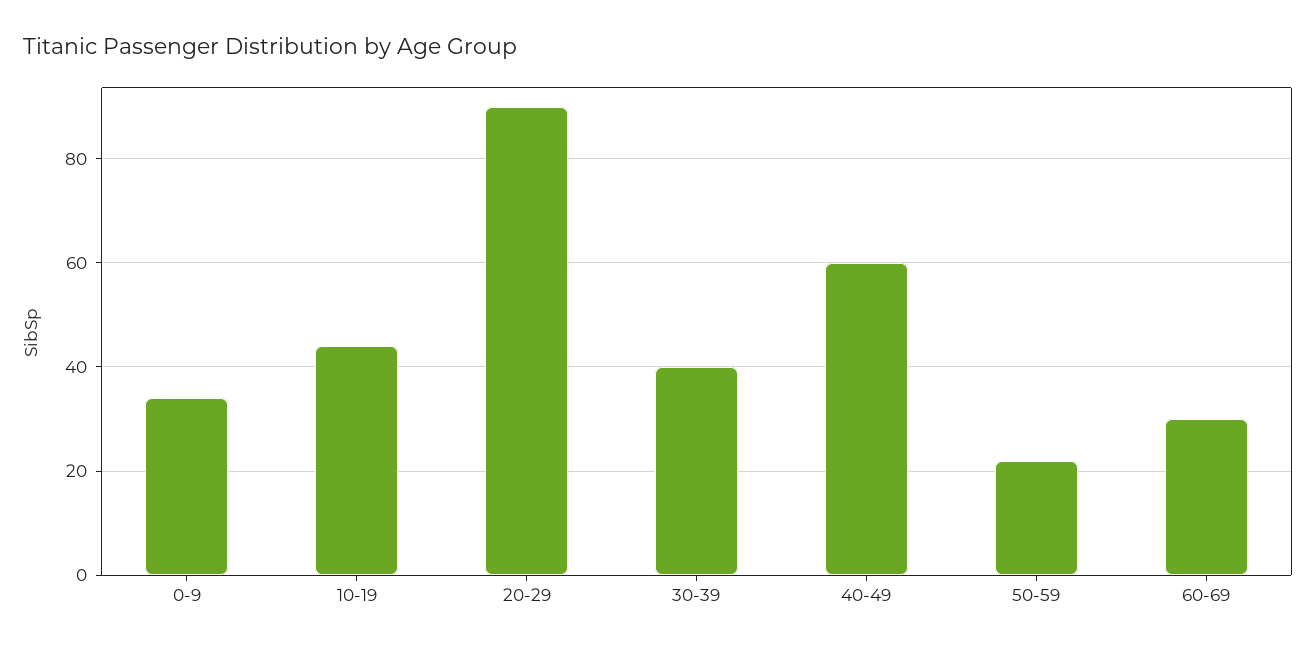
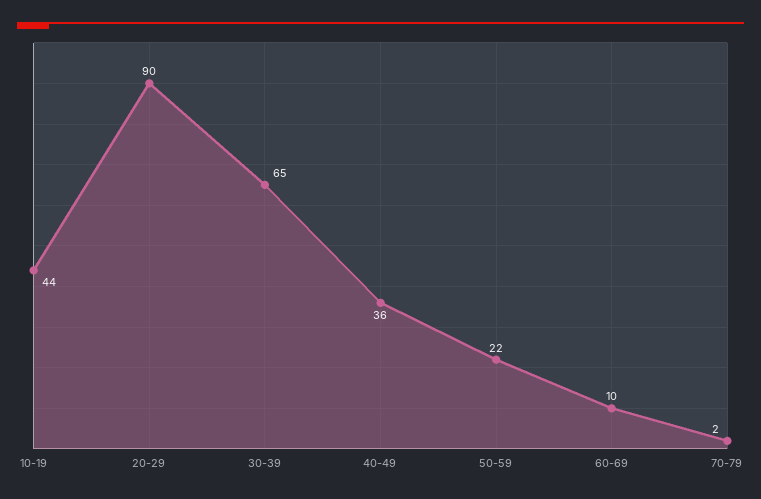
0-9: 35 -> none
30-39: 40 -> 65
40-49: 60 -> 36
60-69: 30 -> 10
70-79: none -> 2

